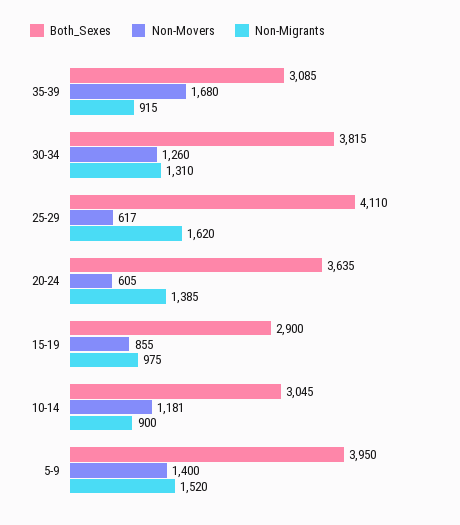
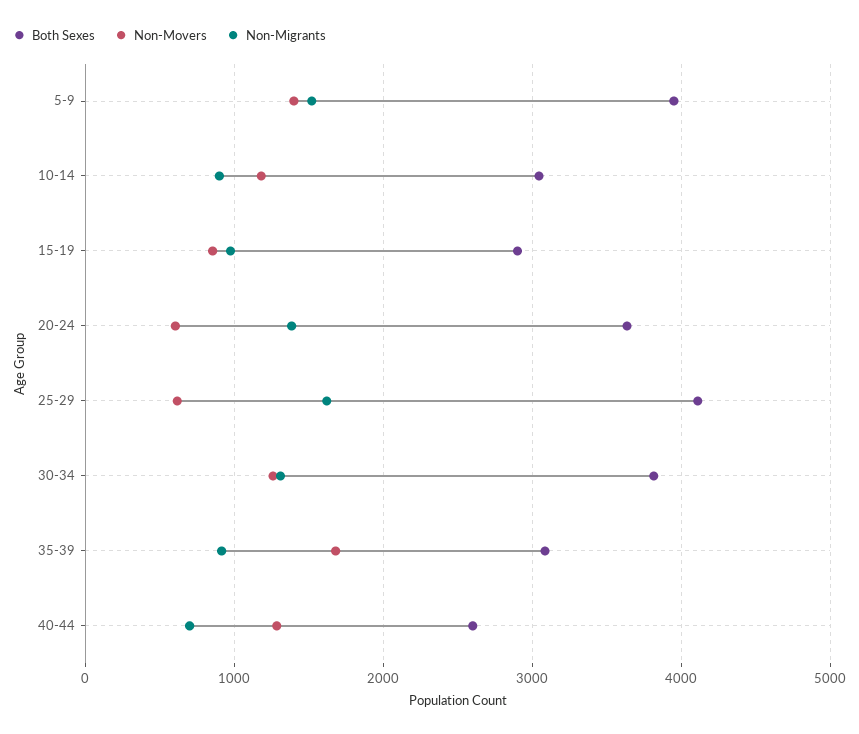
Both_Sexes, 40-44: none -> 2600
Non-Movers, 40-44: none -> 1300
Non-Migrants, 40-44: none -> 700

